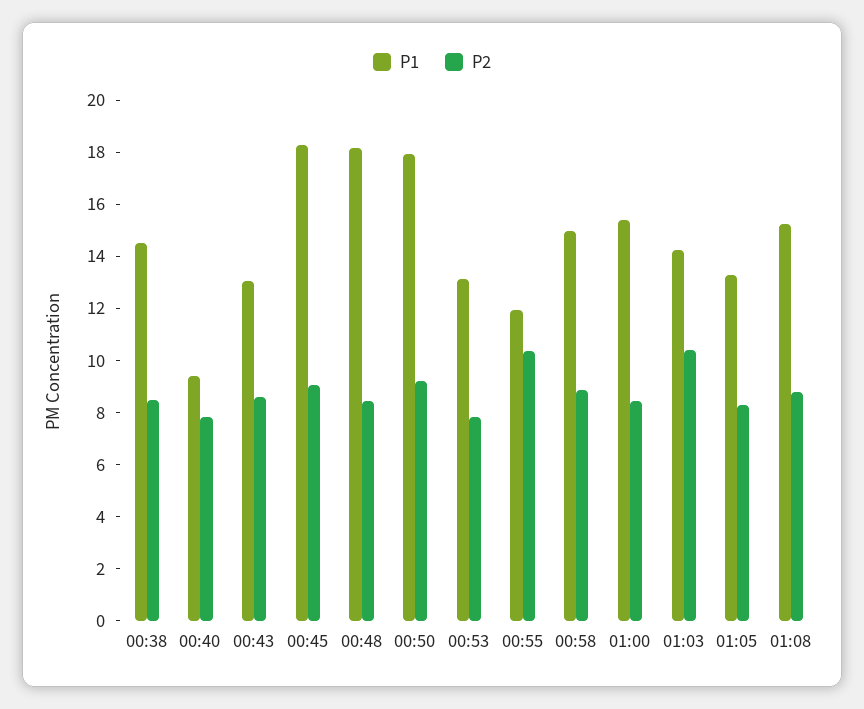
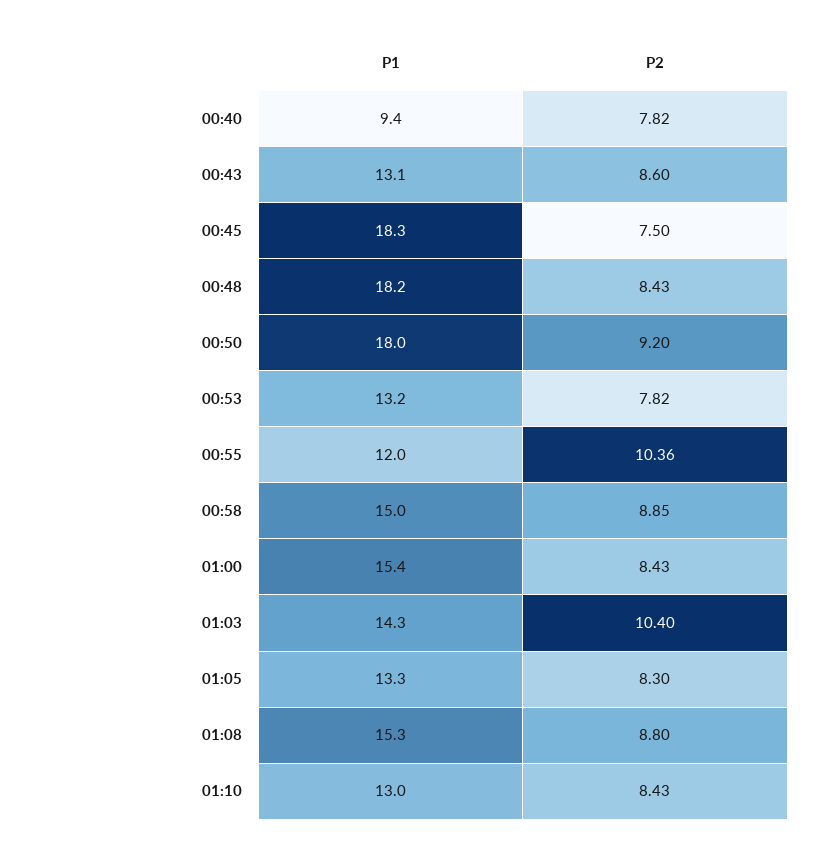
P1, 00:38: 14.5 -> none
P2, 00:38: 8.5 -> none
P2, 00:45: 9 -> 7.5
P1, 01:10: none -> 13
P2, 01:10: none -> 8.43

